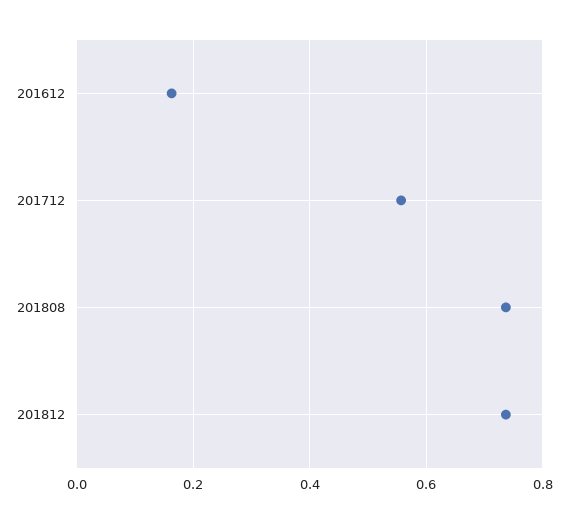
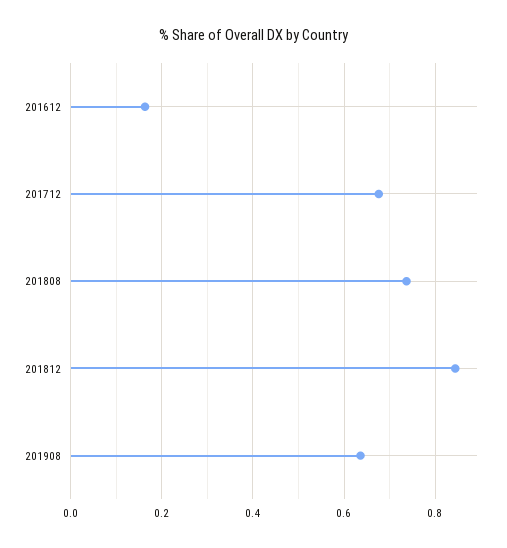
201712: 0.56 -> 0.68
201812: 0.74 -> 0.84
201908: none -> 0.64

